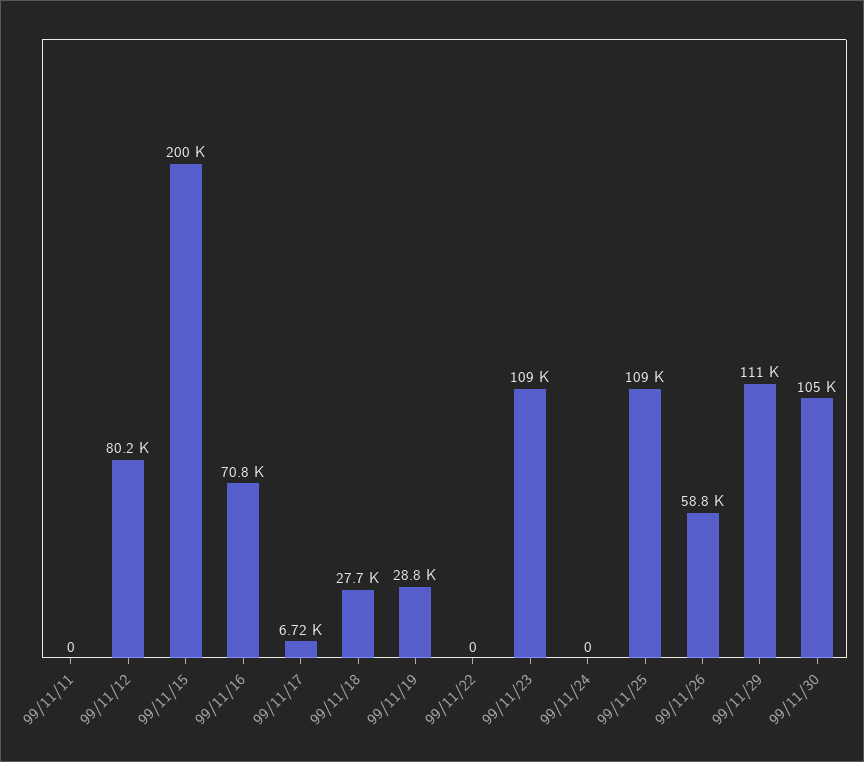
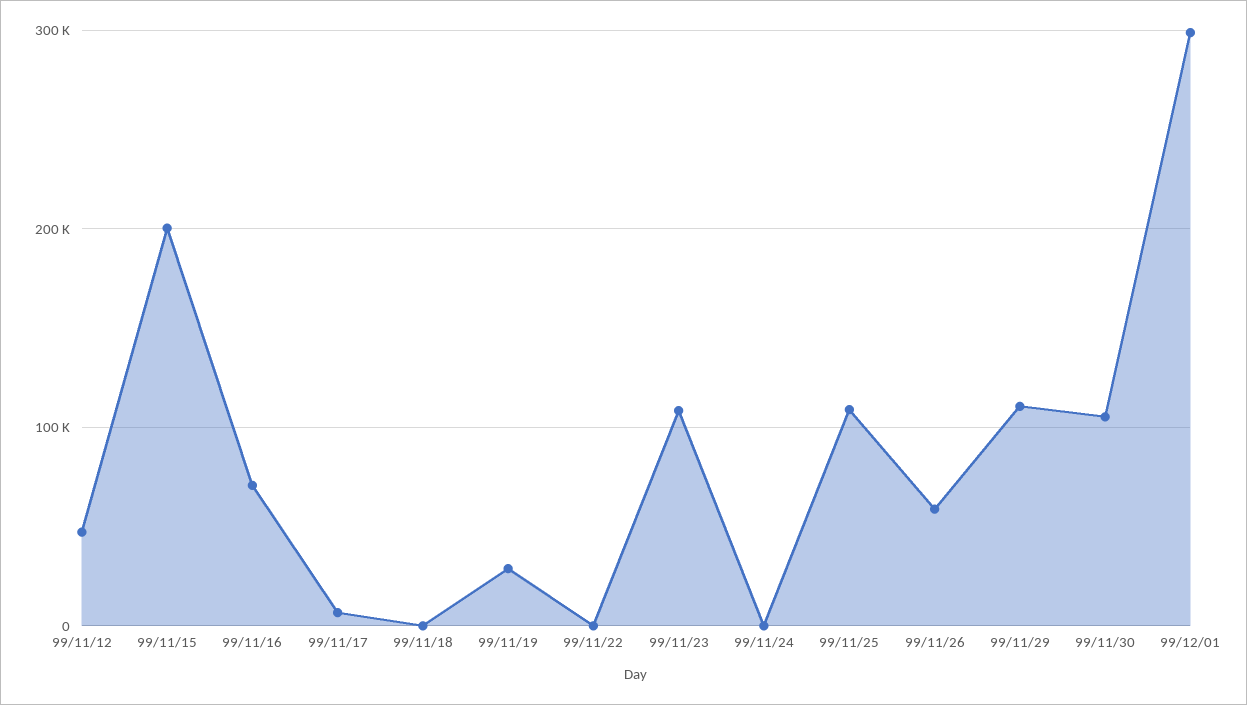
99/11/11: 0 -> none
99/11/12: 80200 -> 50000
99/11/18: 27700 -> 0
99/12/01: none -> 300000

